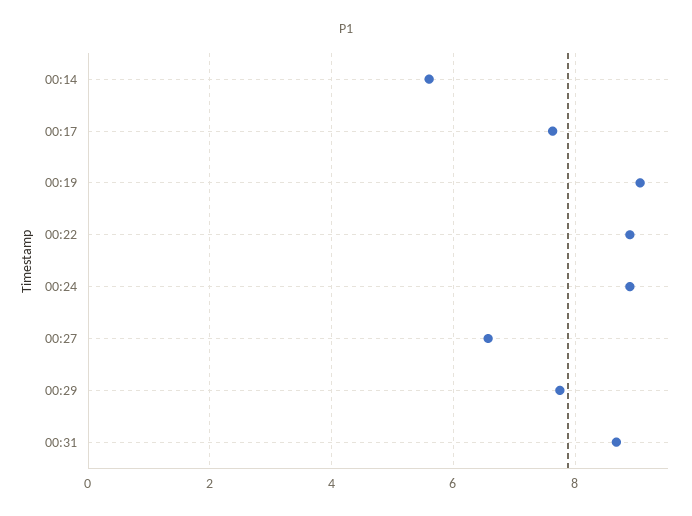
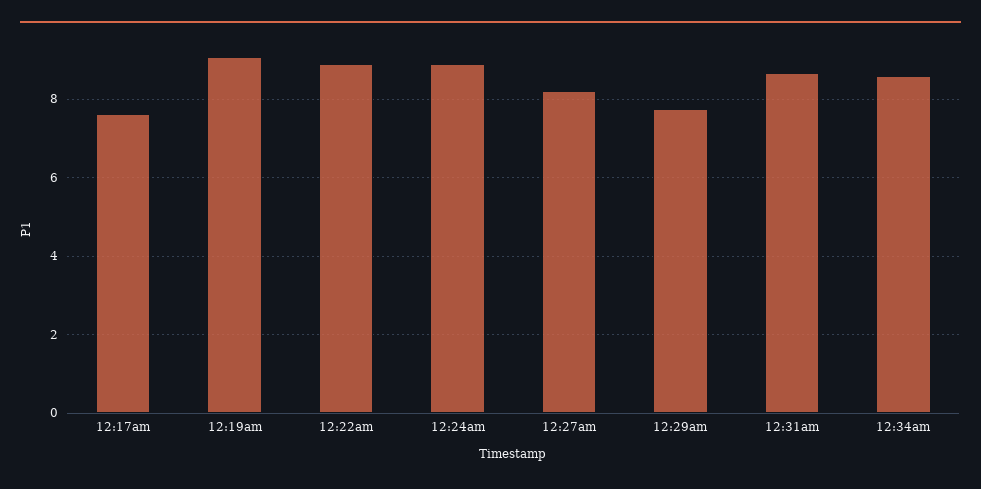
00:14: 5.6 -> none
00:27: 6.6 -> 8.2
12:34am: none -> 8.6

